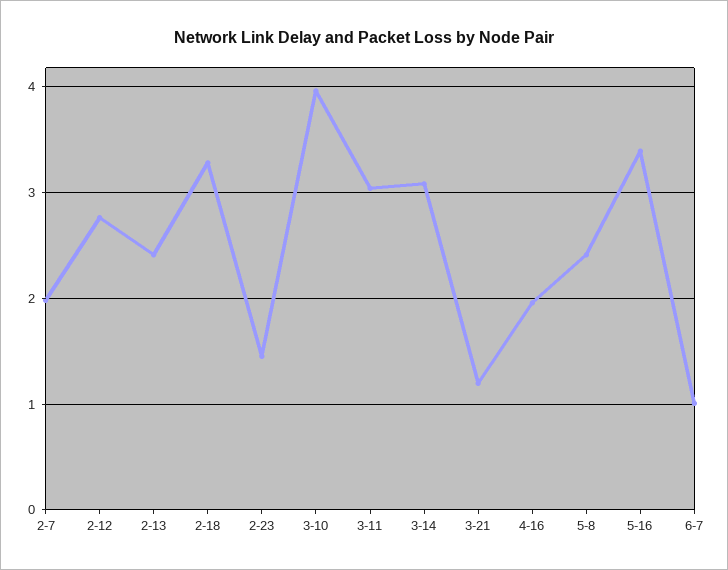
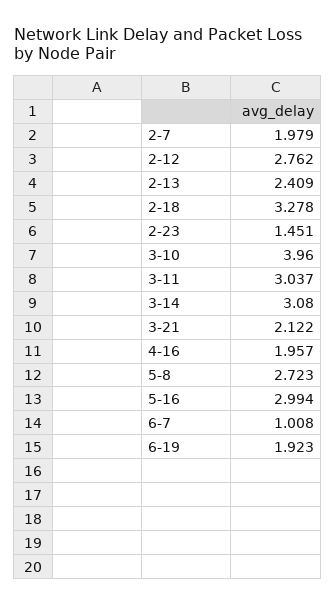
3-21: 1.2 -> 2.122
5-8: 2.4 -> 2.723
5-16: 3.4 -> 2.994
6-19: none -> 1.923

